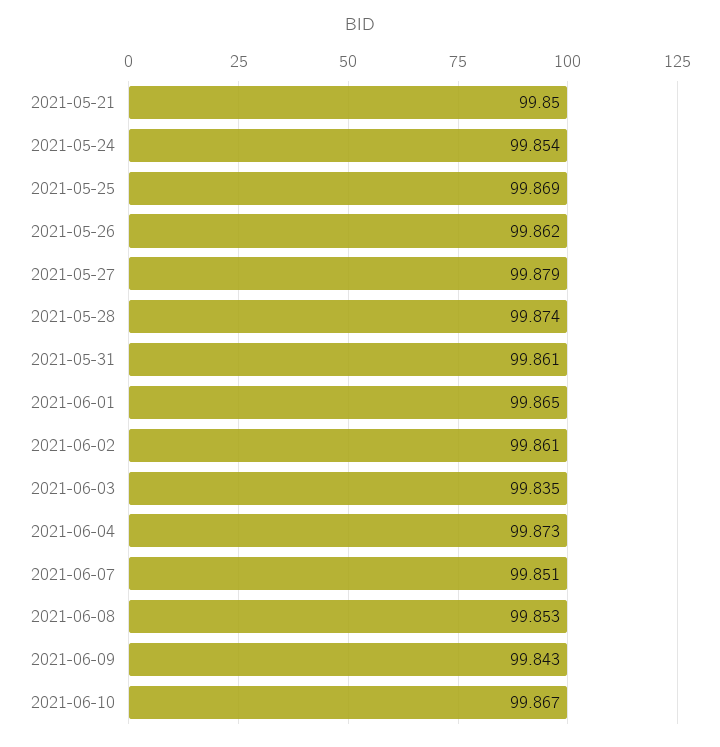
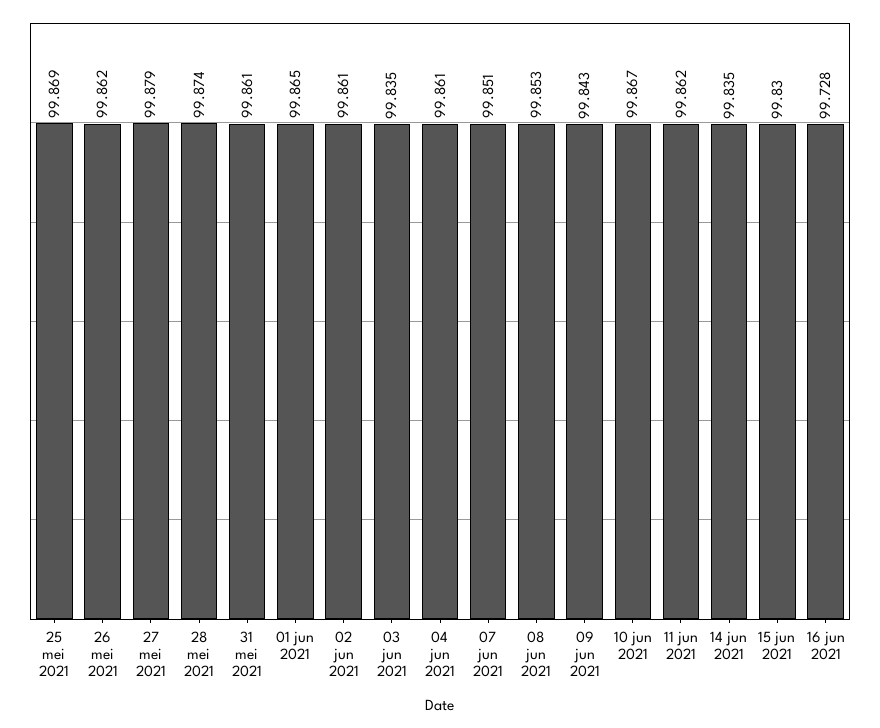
2021-05-21: 99.85 -> none
2021-05-24: 99.854 -> none
2021-06-04: 99.873 -> 99.861
11 jun 2021: none -> 99.862
14 jun 2021: none -> 99.835
15 jun 2021: none -> 99.83
16 jun 2021: none -> 99.728

